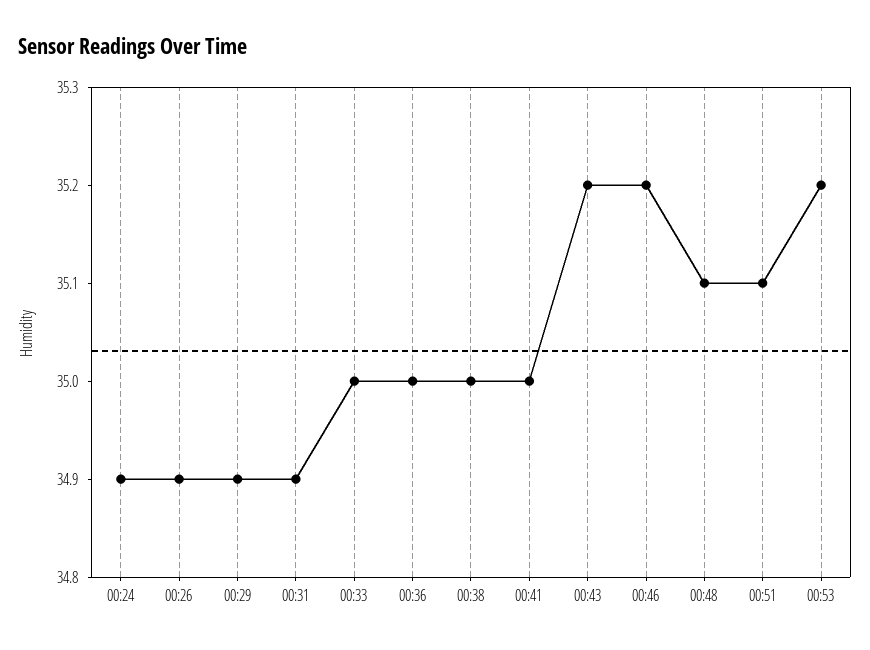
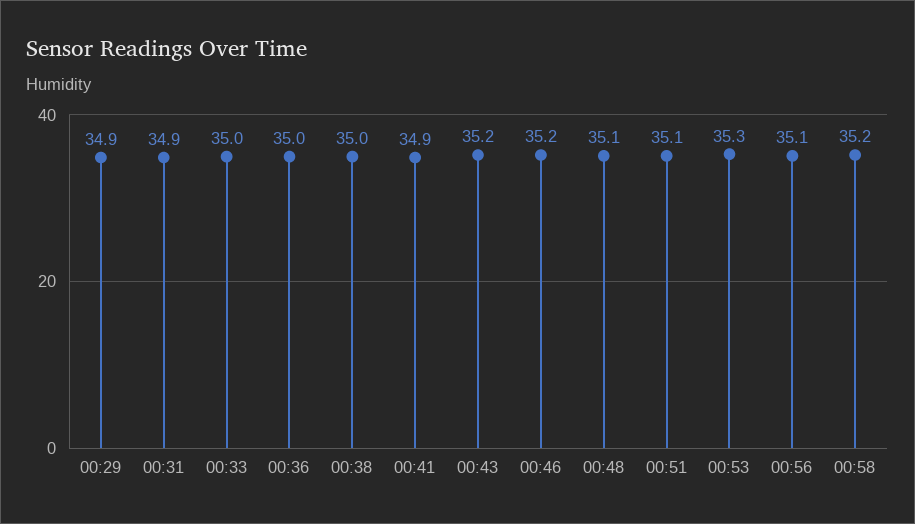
00:24: 34.9 -> none
00:26: 34.9 -> none
00:41: 35 -> 34.9
00:53: 35.2 -> 35.3
00:56: none -> 35.1
00:58: none -> 35.2

